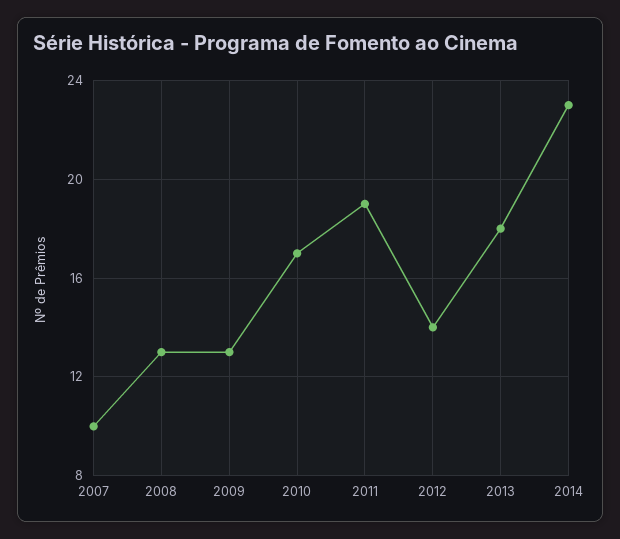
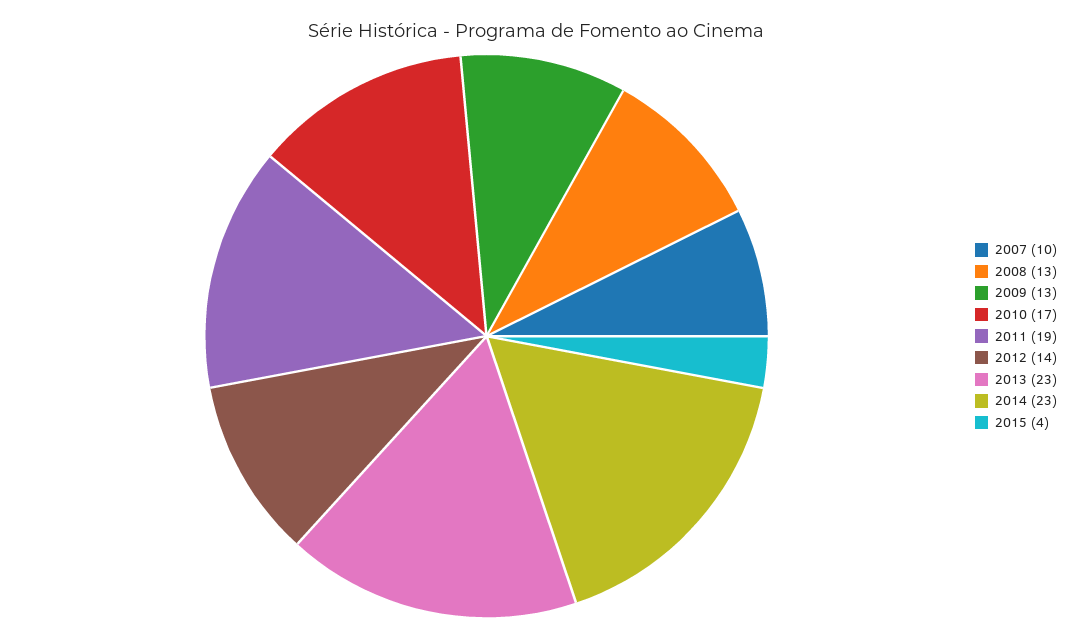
2013: 18 -> 23
2015: none -> 4

